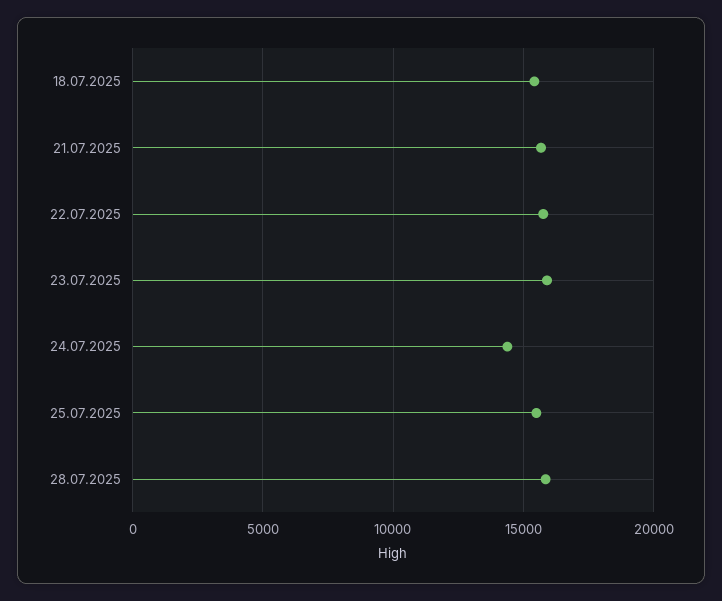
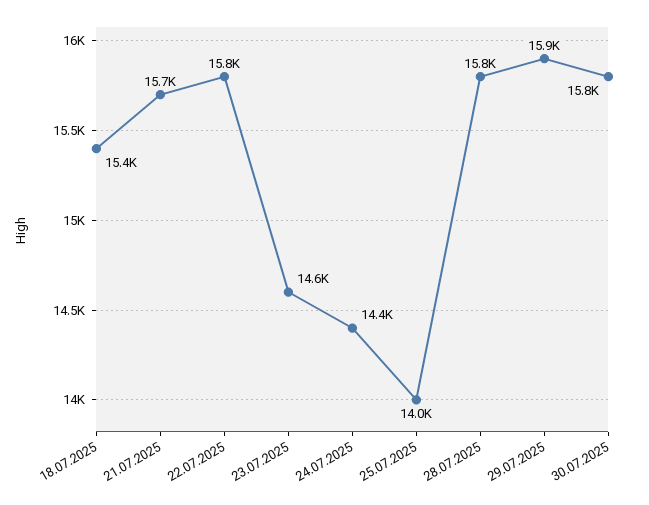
23.07.2025: 16000 -> 14600
25.07.2025: 15500 -> 14000
29.07.2025: none -> 15900
30.07.2025: none -> 15800

